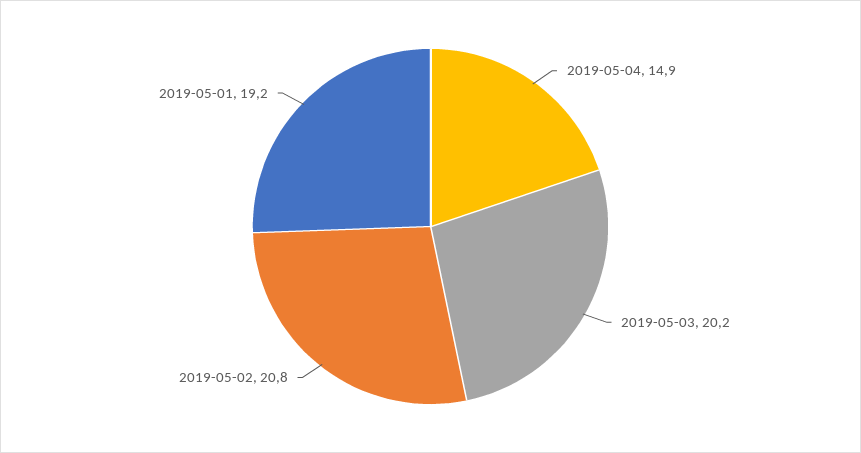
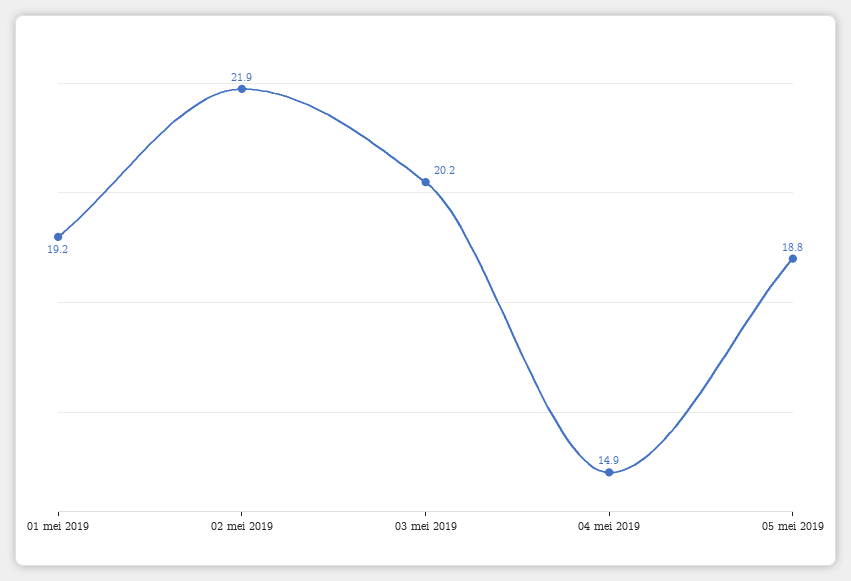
2019-05-02: 20.8 -> 21.9
05 mei 2019: none -> 18.8

